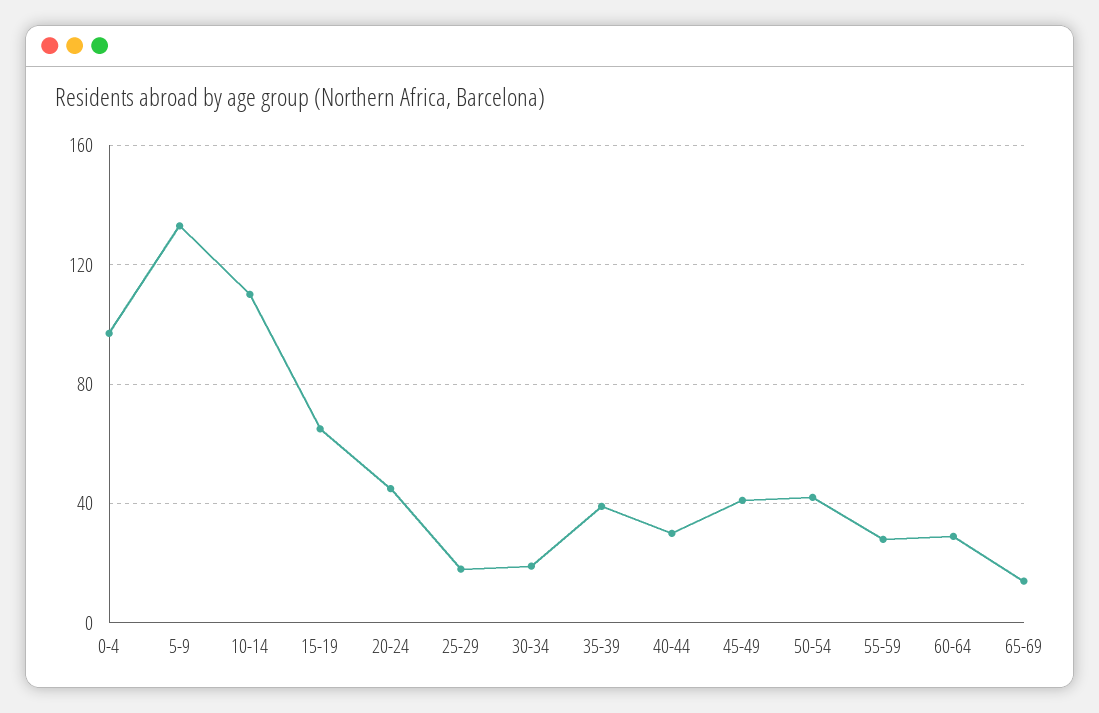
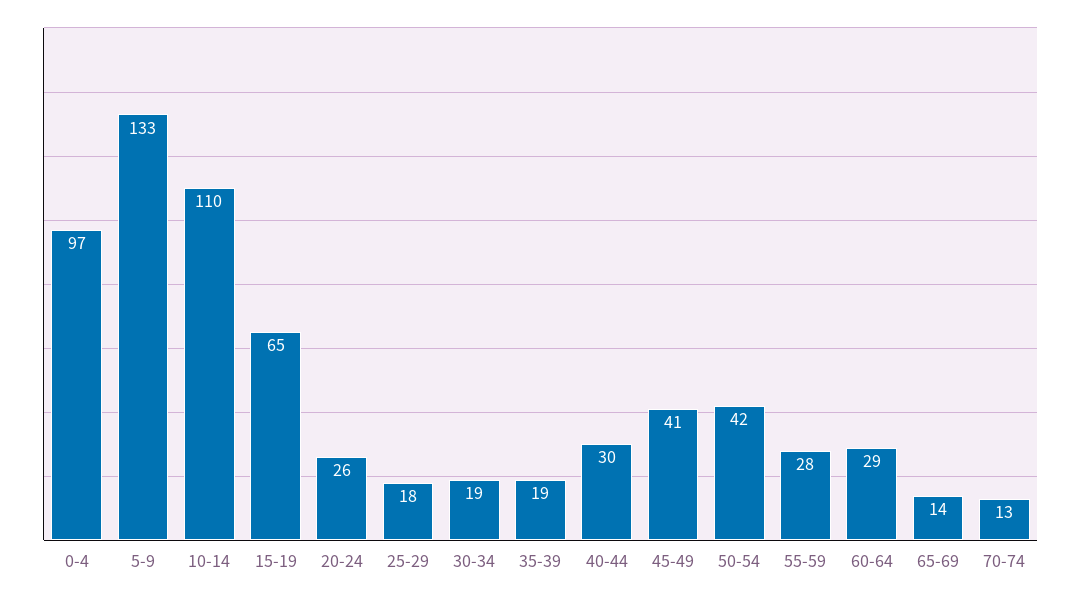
20-24: 45 -> 26
35-39: 40 -> 19
70-74: none -> 13

